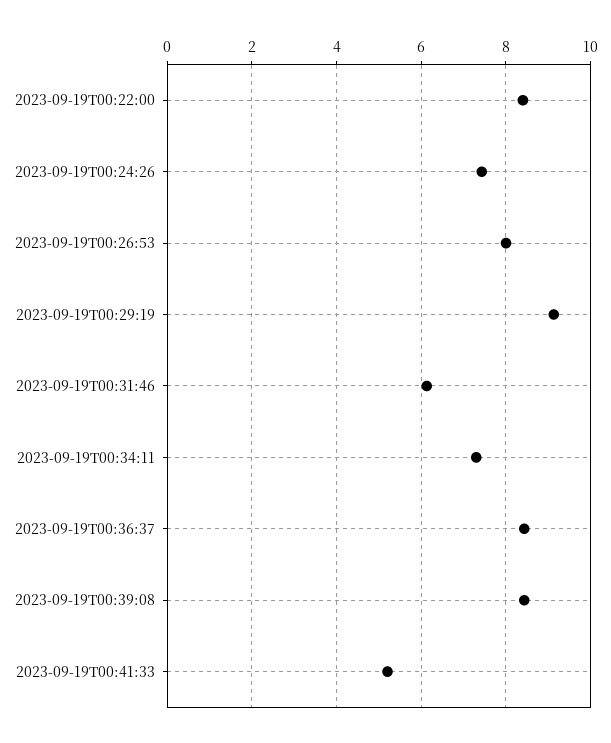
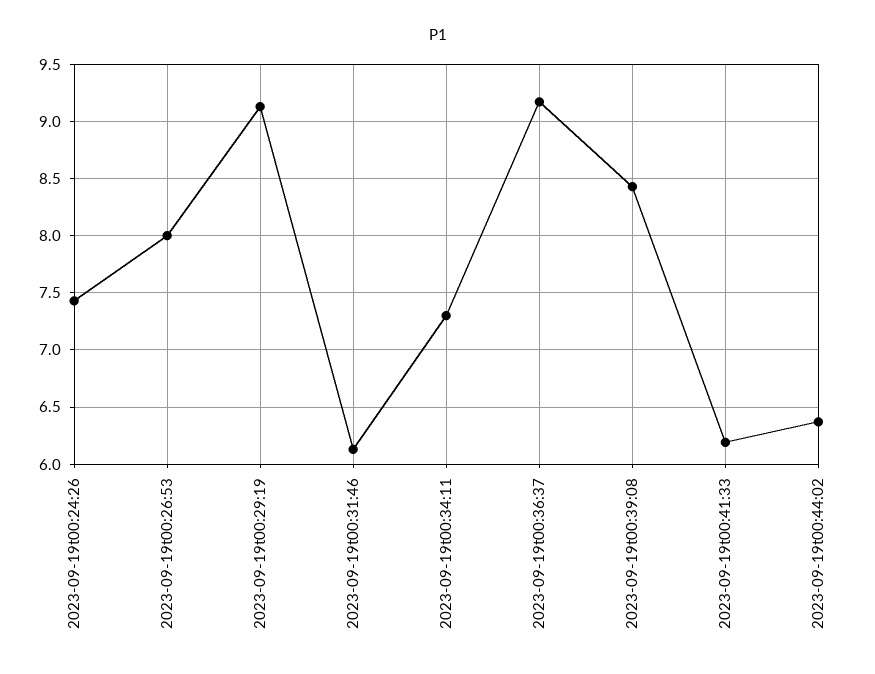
2023-09-19T00:22:00: 8.4 -> none
2023-09-19T00:36:37: 8.4 -> 9.2
2023-09-19T00:41:33: 5.2 -> 6.2
2023-09-19t00:44:02: none -> 6.4

